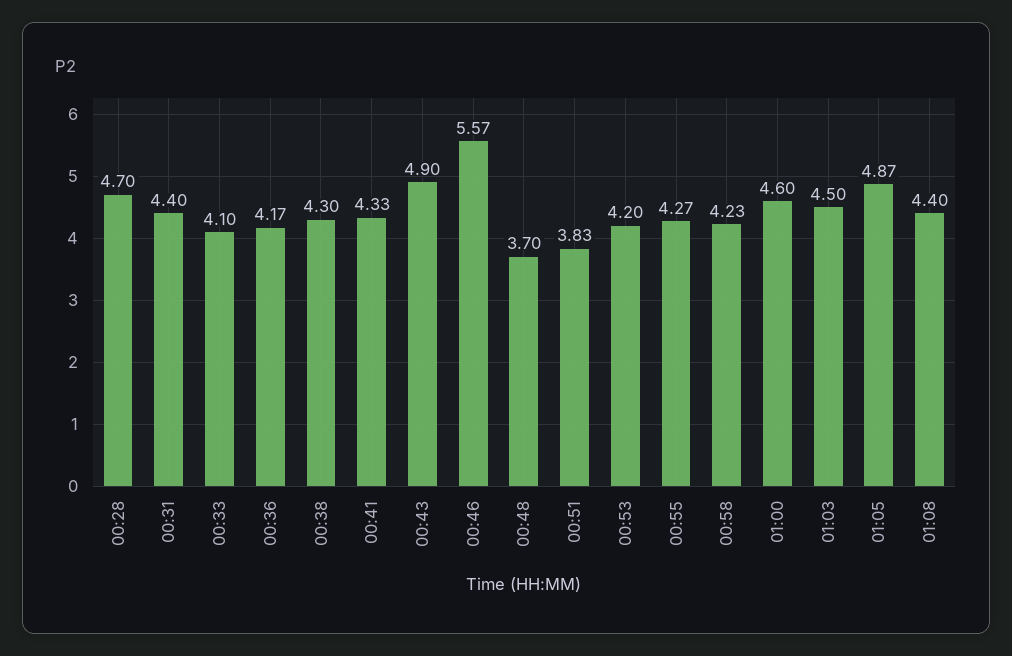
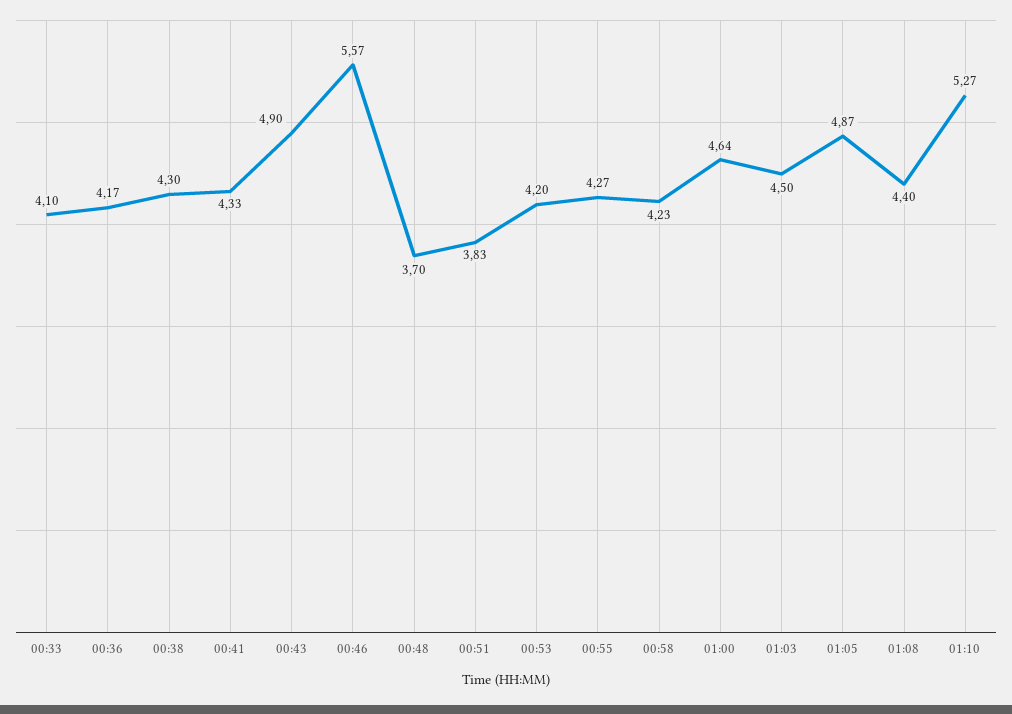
00:28: 4.7 -> none
00:31: 4.4 -> none
01:00: 4.6 -> 4.64
01:10: none -> 5.27

